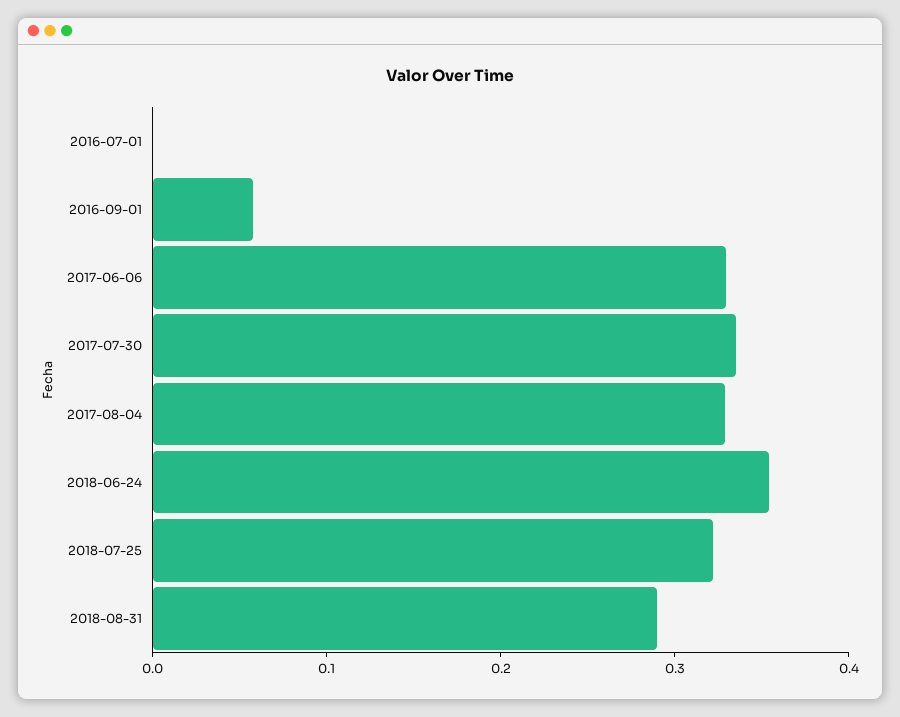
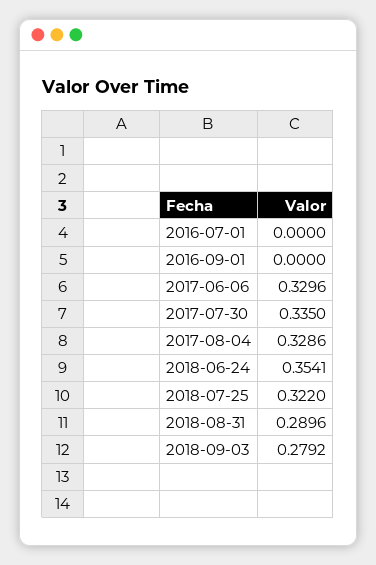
2016-09-01: 0.06 -> 0
2018-09-03: none -> 0.2792

